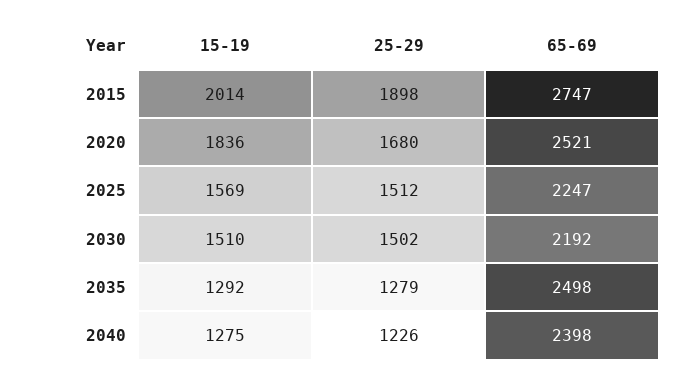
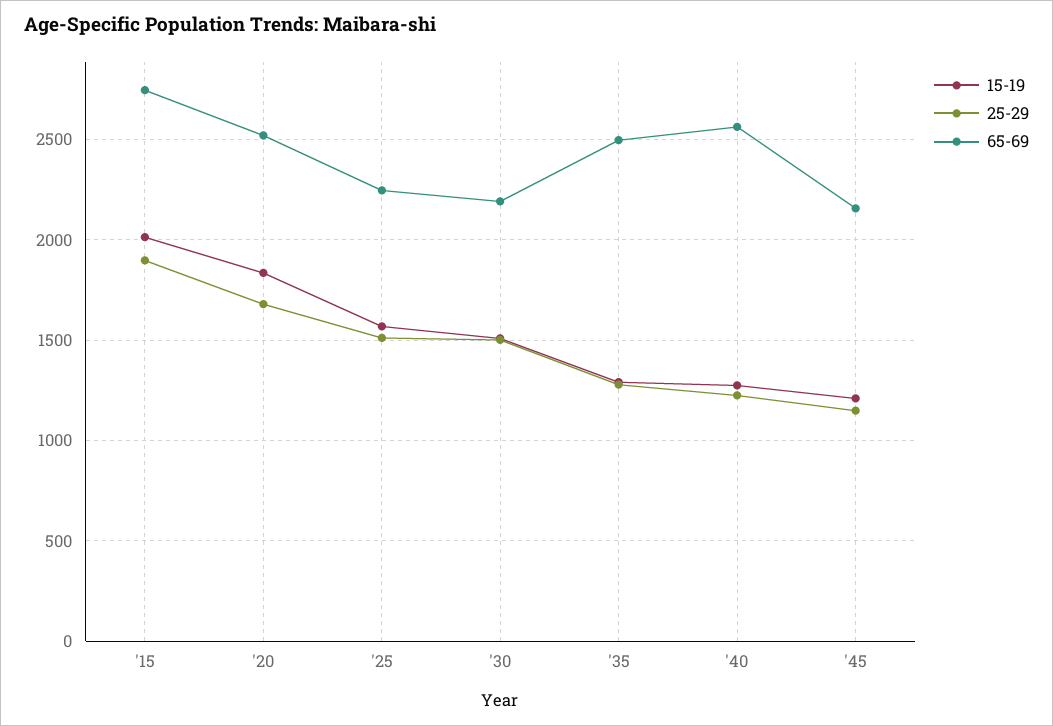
65-69, 2040: 2398 -> 2550
15-19, '45: none -> 1200
25-29, '45: none -> 1150
65-69, '45: none -> 2150

